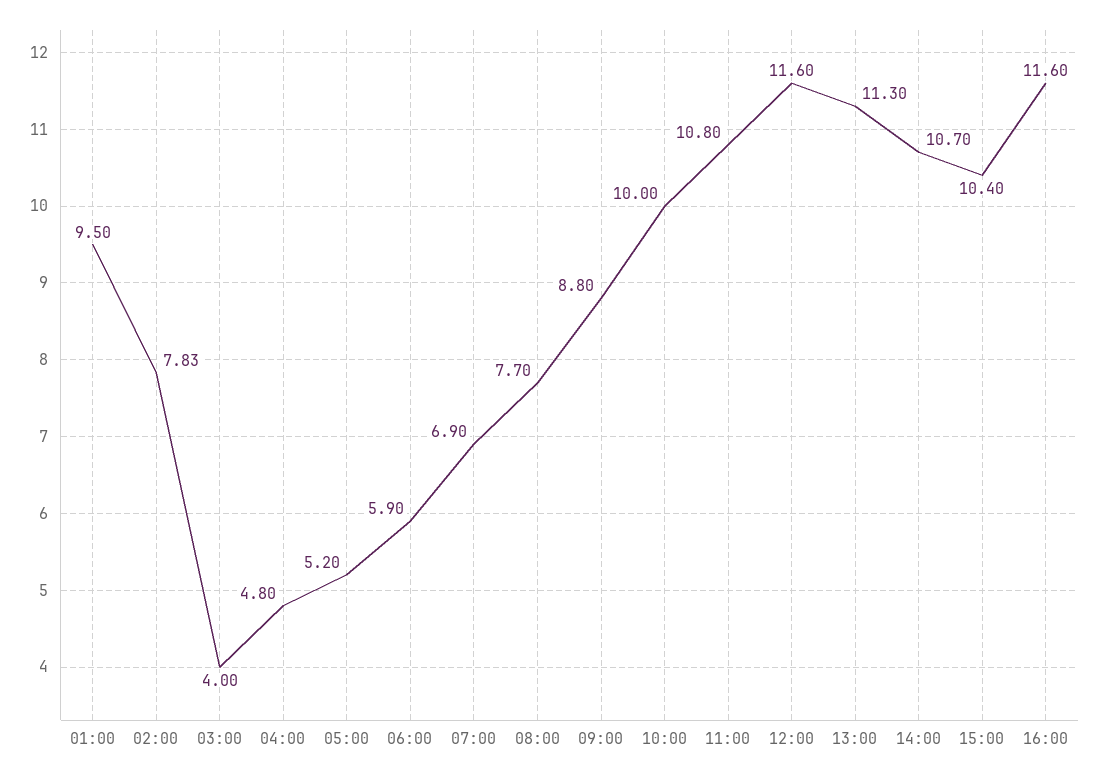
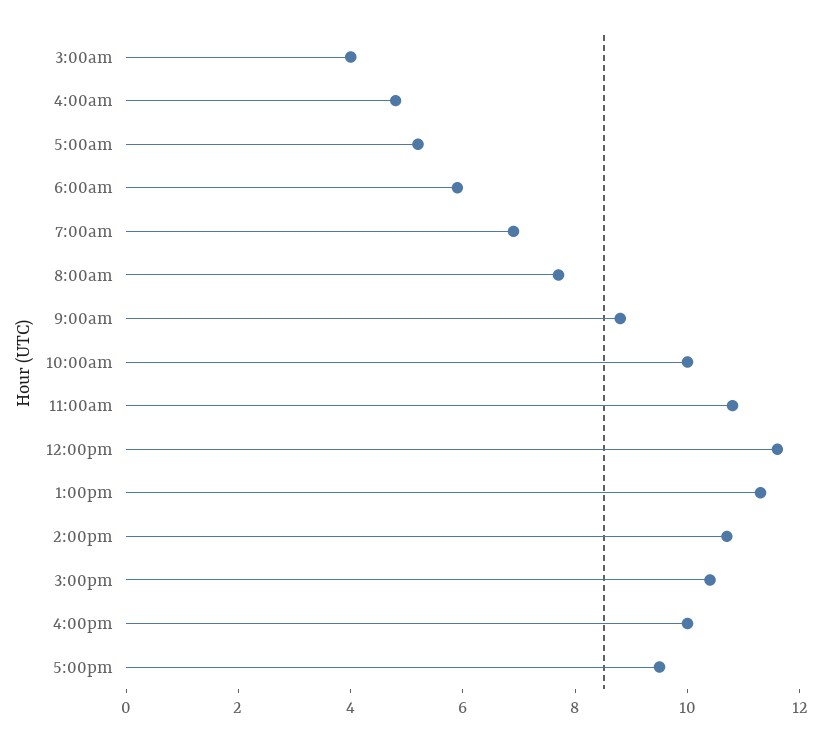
01:00: 9.5 -> none
02:00: 7.83 -> none
16:00: 11.6 -> 10
5:00pm: none -> 9.5

